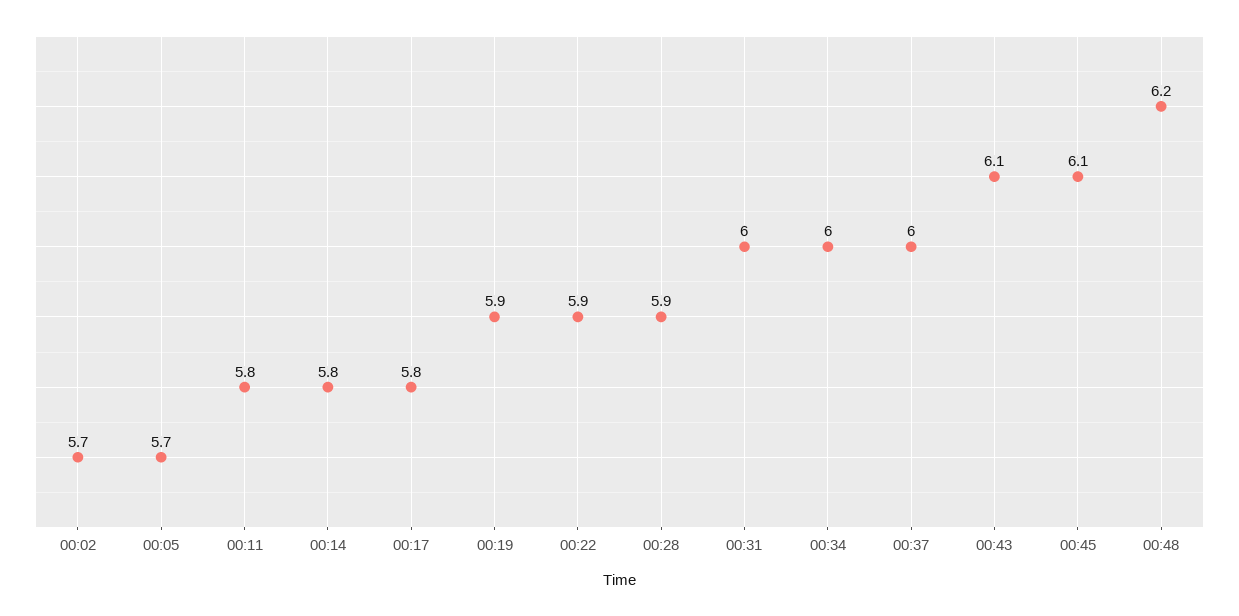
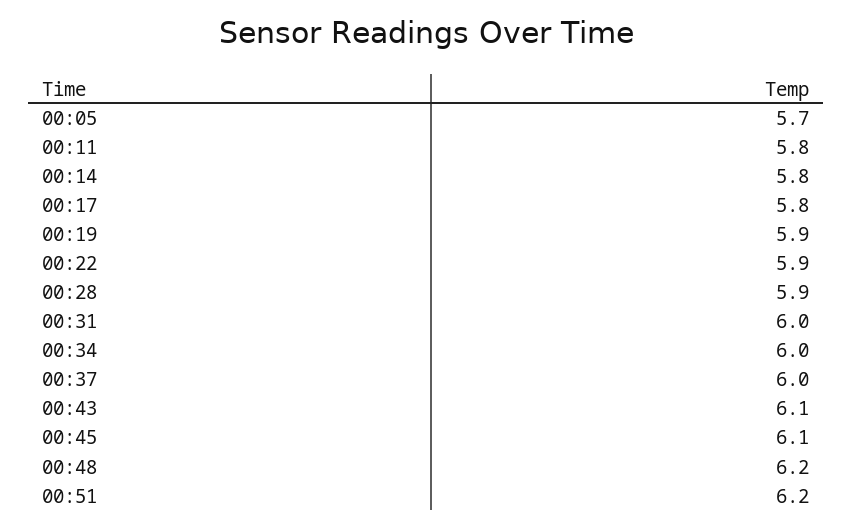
00:02: 5.7 -> none
00:51: none -> 6.2

